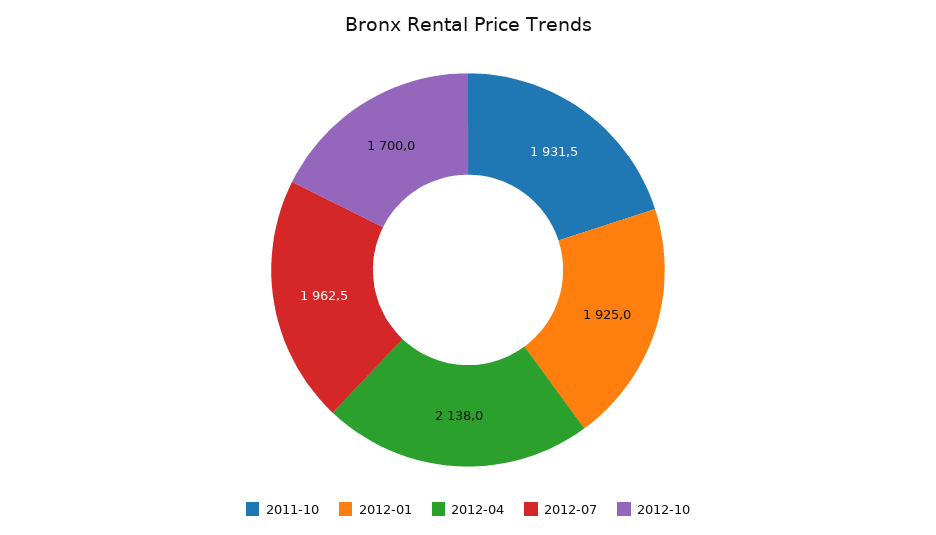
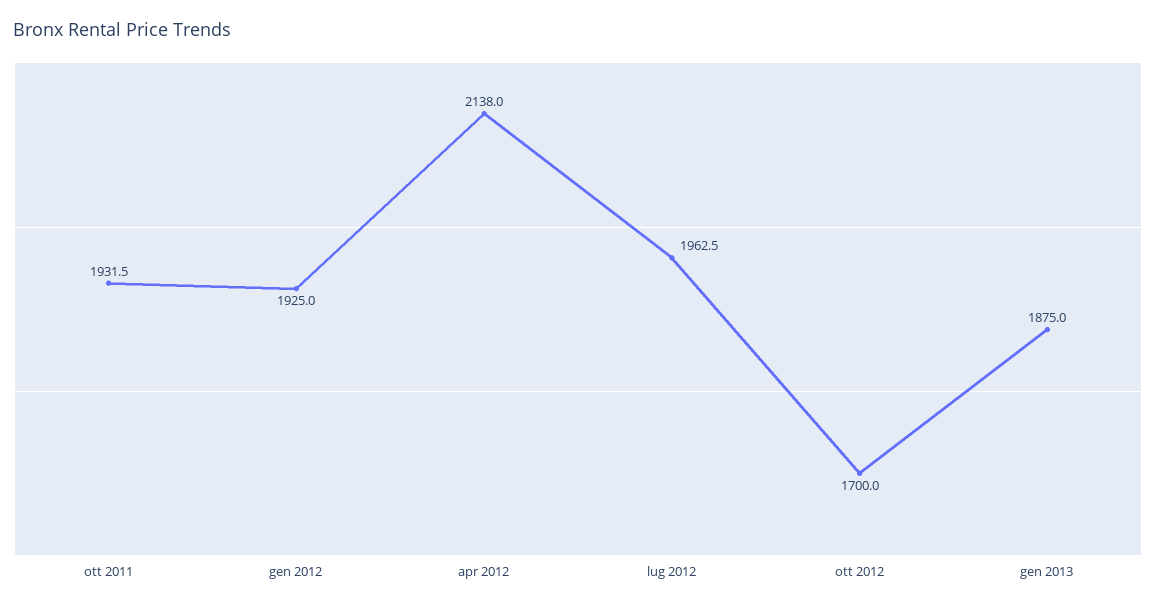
gen 2013: none -> 1875

